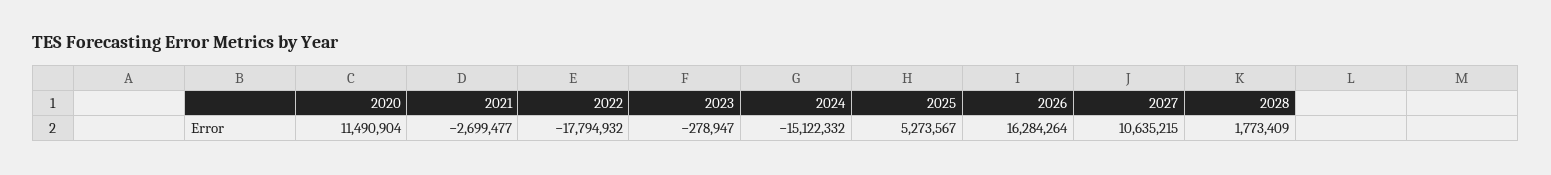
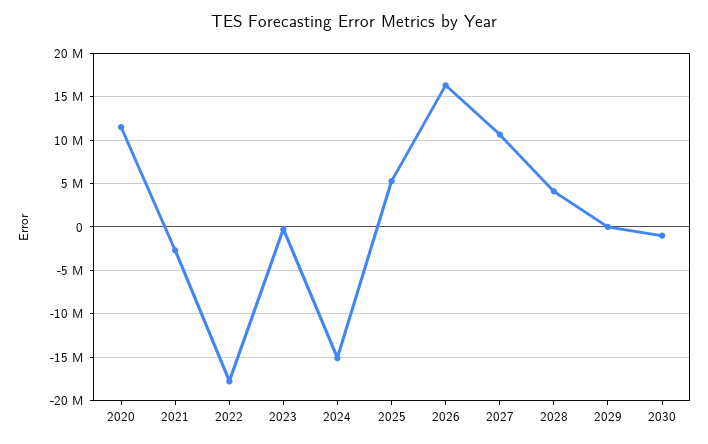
2028: 1773409 -> 4000000
2029: none -> 0
2030: none -> -1000000

